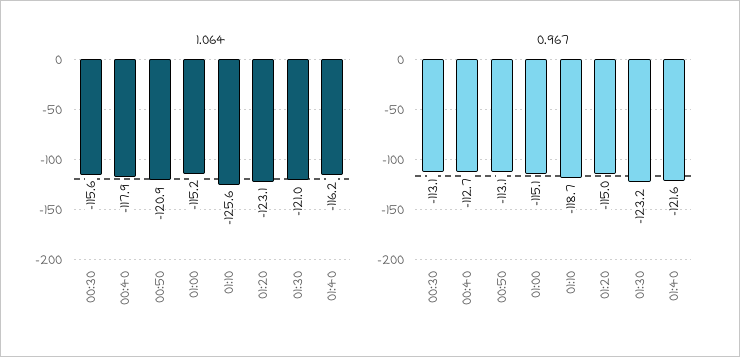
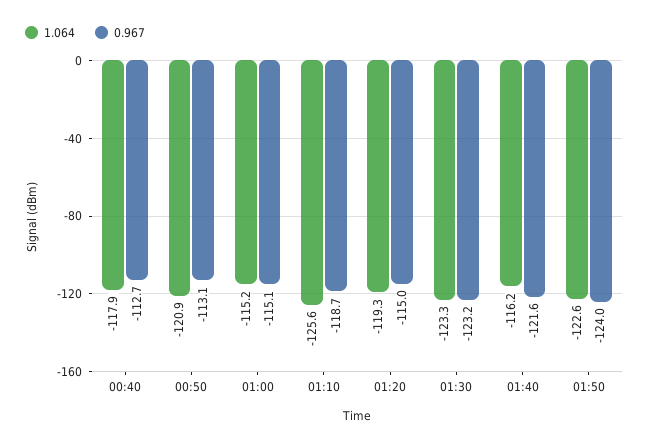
1.064, 00:30: -115.6 -> none
1.064, 01:20: -123.1 -> -119.3
1.064, 01:30: -121 -> -123.3
0.967, 00:30: -113.1 -> none
1.064, 01:50: none -> -122.6
0.967, 01:50: none -> -124

